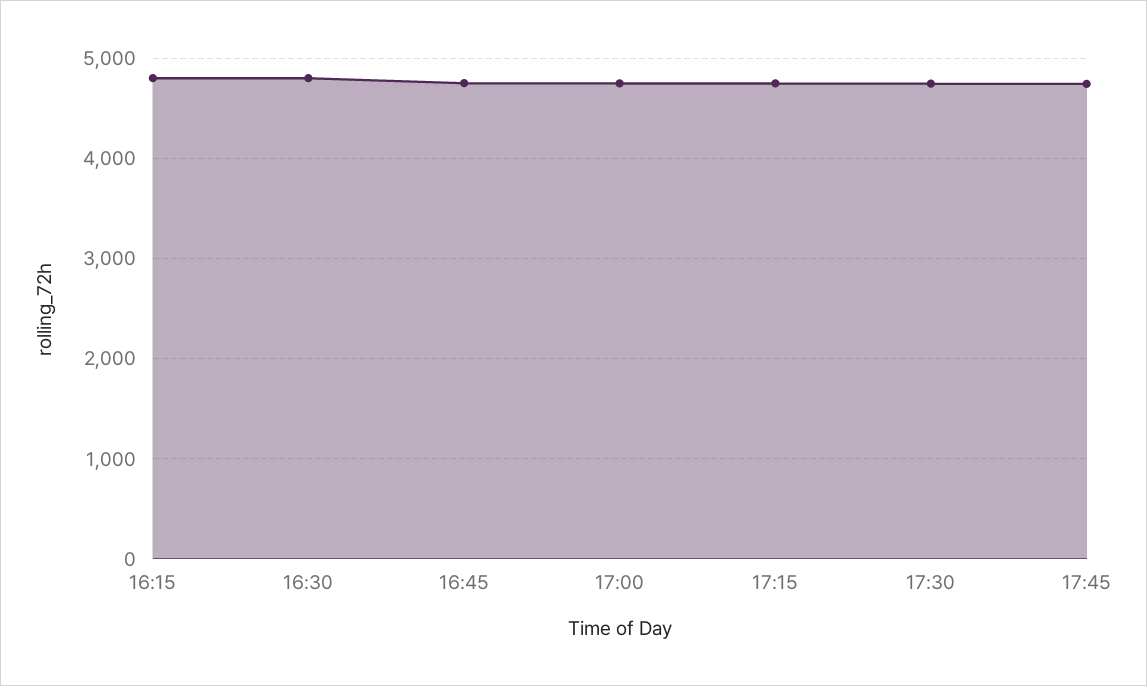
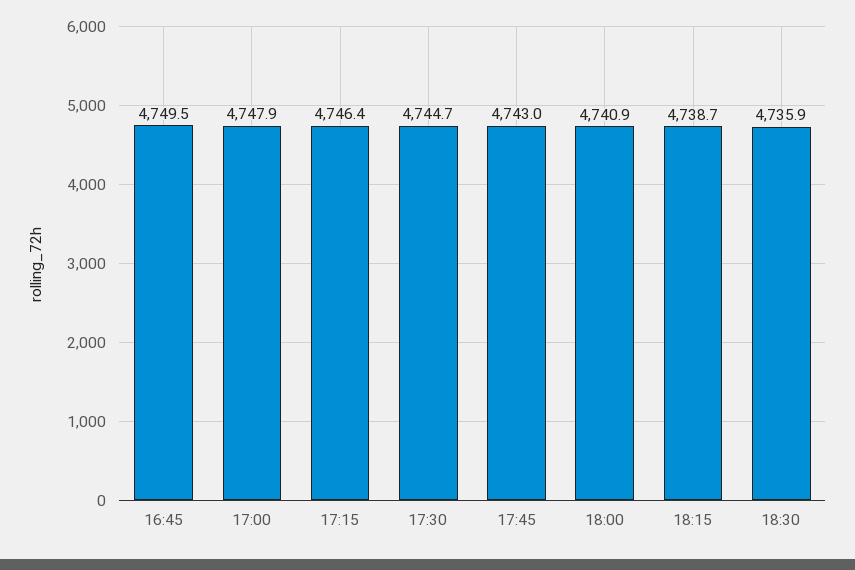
16:15: 4800 -> none
16:30: 4800 -> none
18:00: none -> 4740.9
18:15: none -> 4738.7
18:30: none -> 4735.9

